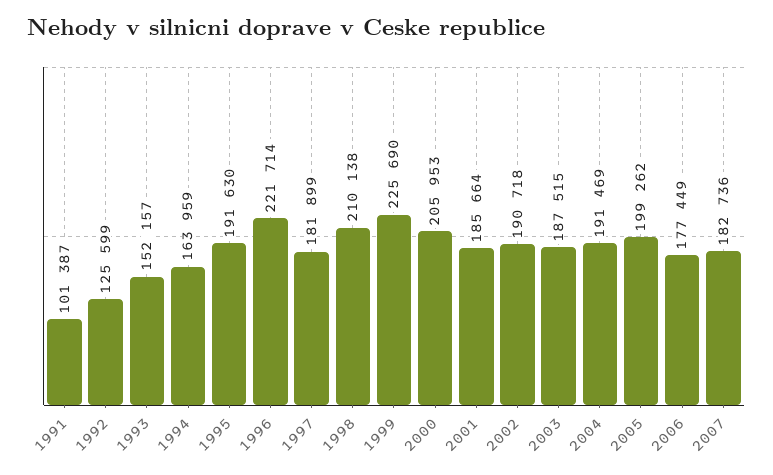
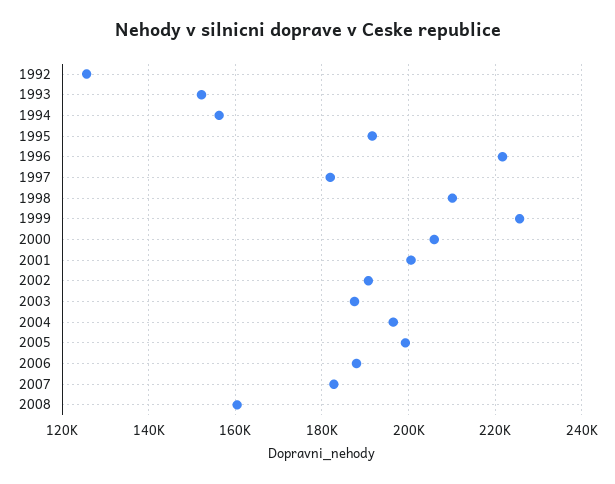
1991: 101387 -> none
1994: 163959 -> 156000
2001: 185664 -> 200000
2004: 191469 -> 196000
2006: 177449 -> 188000
2008: none -> 160000

